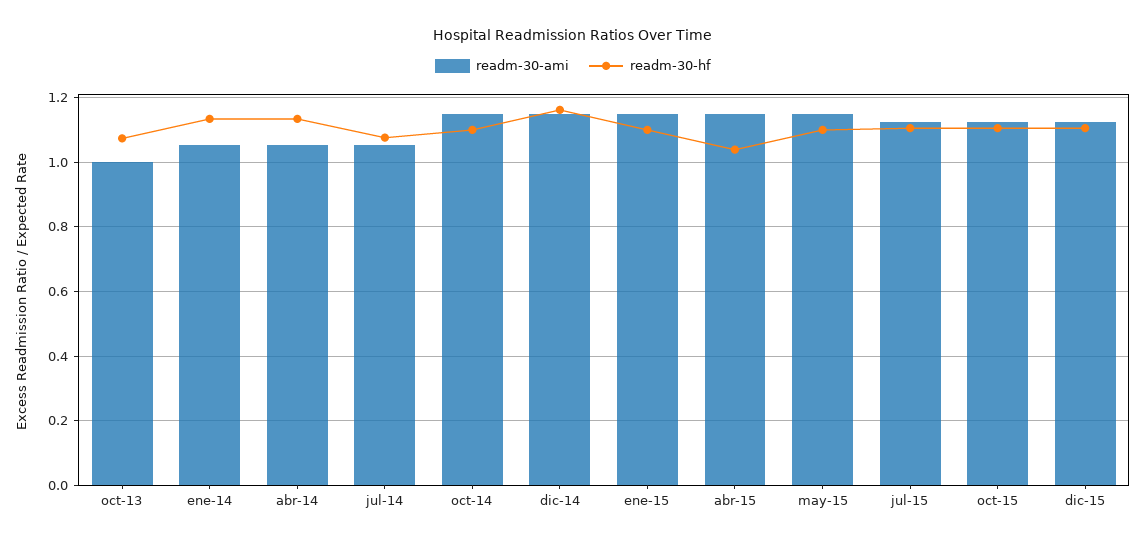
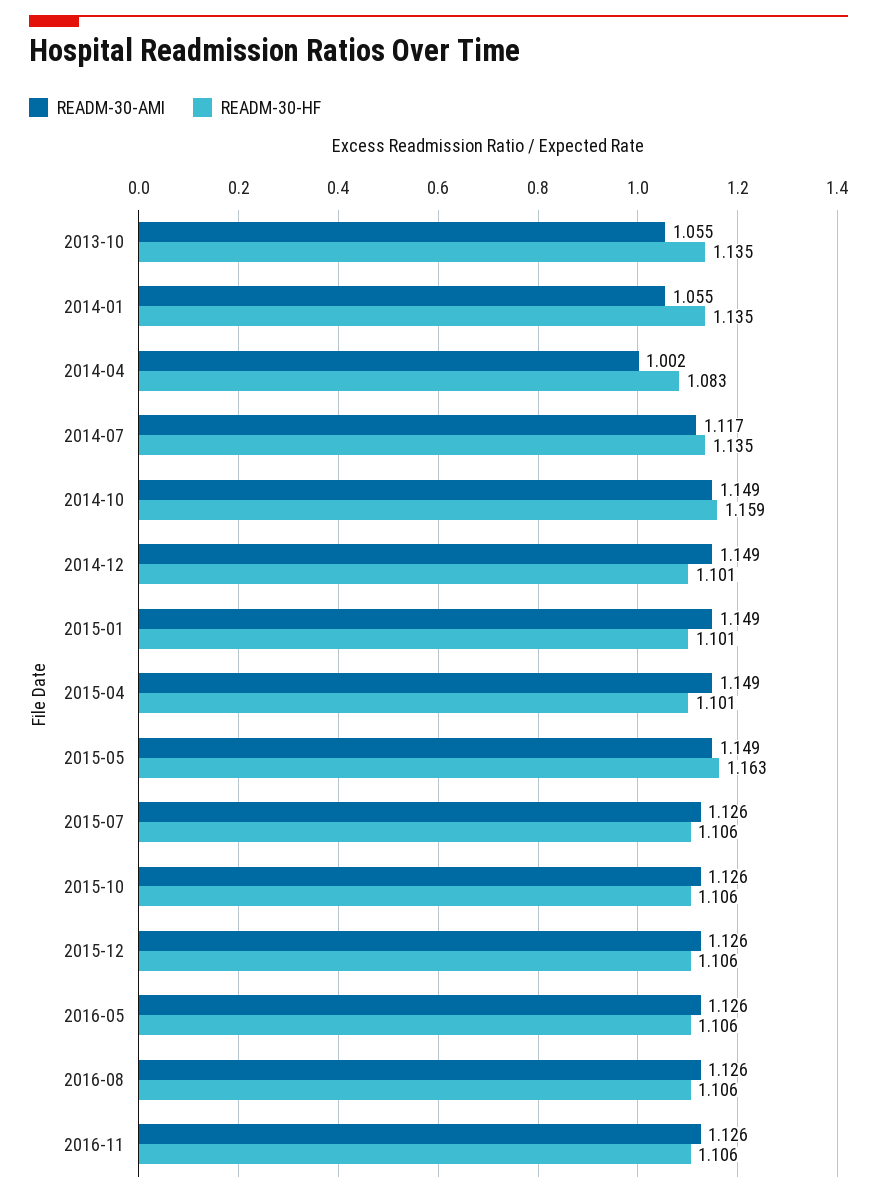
readm-30-ami, oct-13: 1 -> 1.055
readm-30-hf, oct-13: 1.08 -> 1.135
readm-30-ami, abr-14: 1.06 -> 1.002
readm-30-hf, abr-14: 1.14 -> 1.083
readm-30-ami, jul-14: 1.06 -> 1.117
readm-30-hf, jul-14: 1.08 -> 1.135
readm-30-hf, oct-14: 1.1 -> 1.159
readm-30-hf, dic-14: 1.16 -> 1.101
readm-30-hf, abr-15: 1.04 -> 1.101
readm-30-hf, may-15: 1.1 -> 1.163
readm-30-ami, 2016-05: none -> 1.126
readm-30-hf, 2016-05: none -> 1.106
readm-30-ami, 2016-08: none -> 1.126
readm-30-hf, 2016-08: none -> 1.106
readm-30-ami, 2016-11: none -> 1.126
readm-30-hf, 2016-11: none -> 1.106

